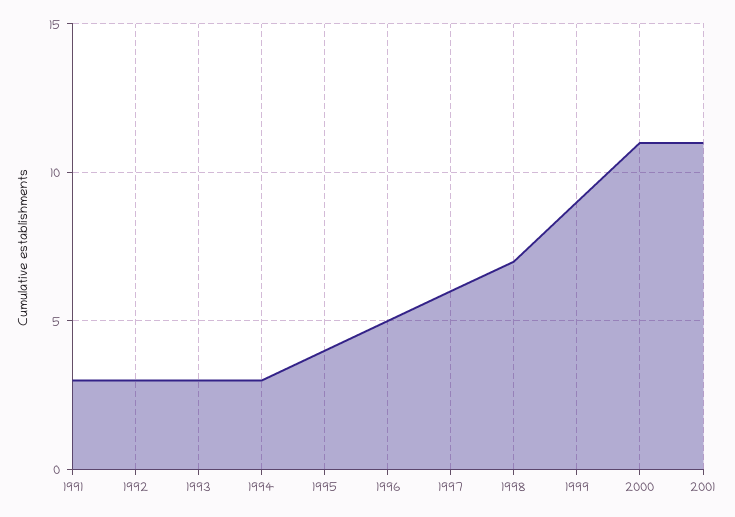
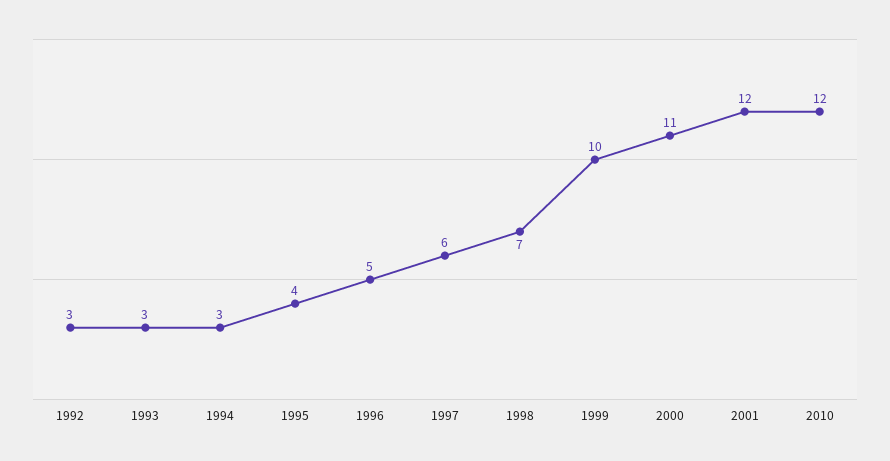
1991: 3 -> none
1999: 9 -> 10
2001: 11 -> 12
2010: none -> 12

